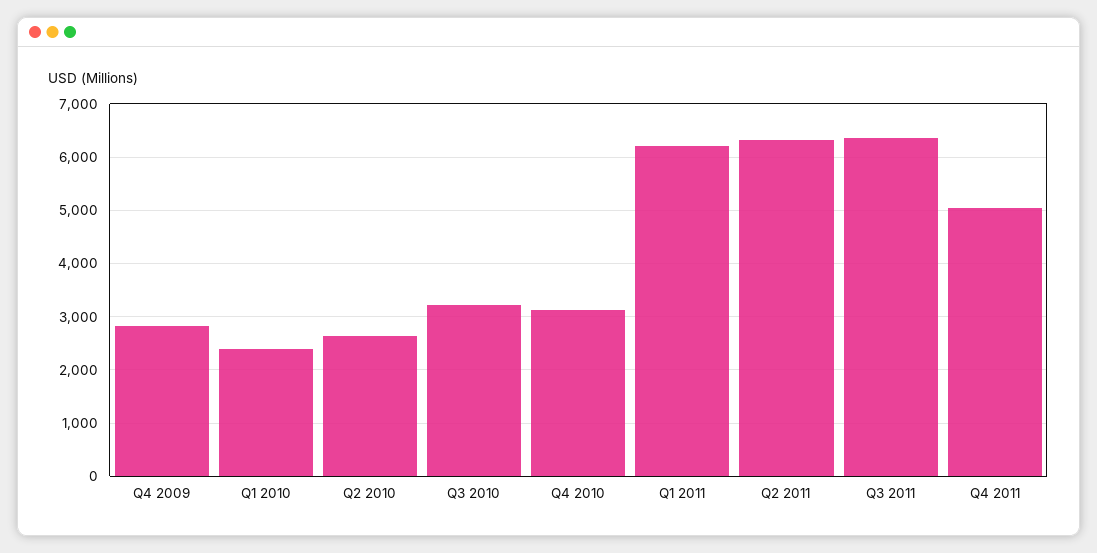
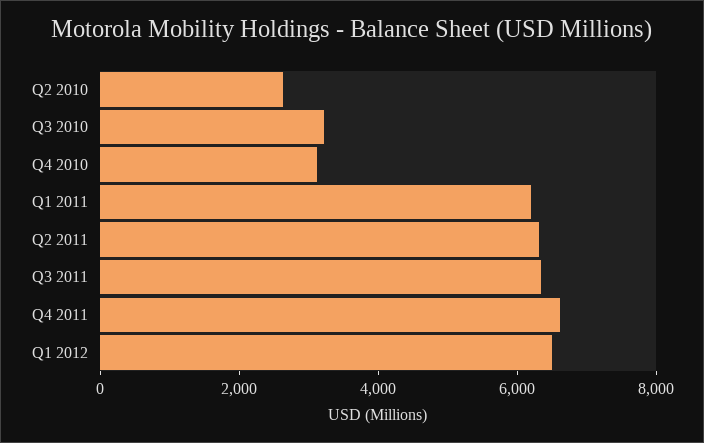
Q4 2009: 2800 -> none
Q1 2010: 2400 -> none
Q4 2011: 5000 -> 6500
Q1 2012: none -> 6500

